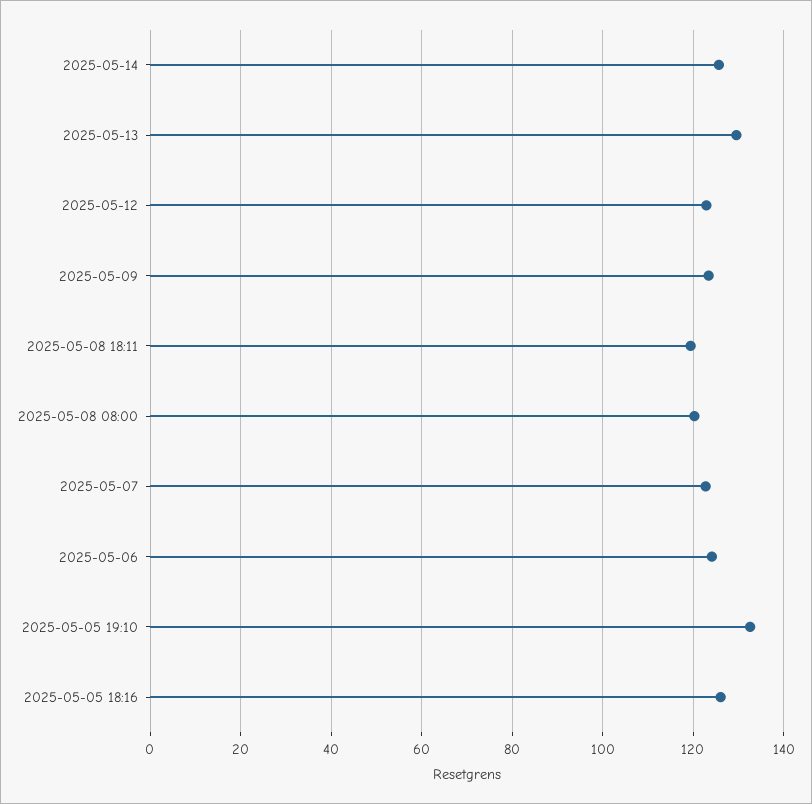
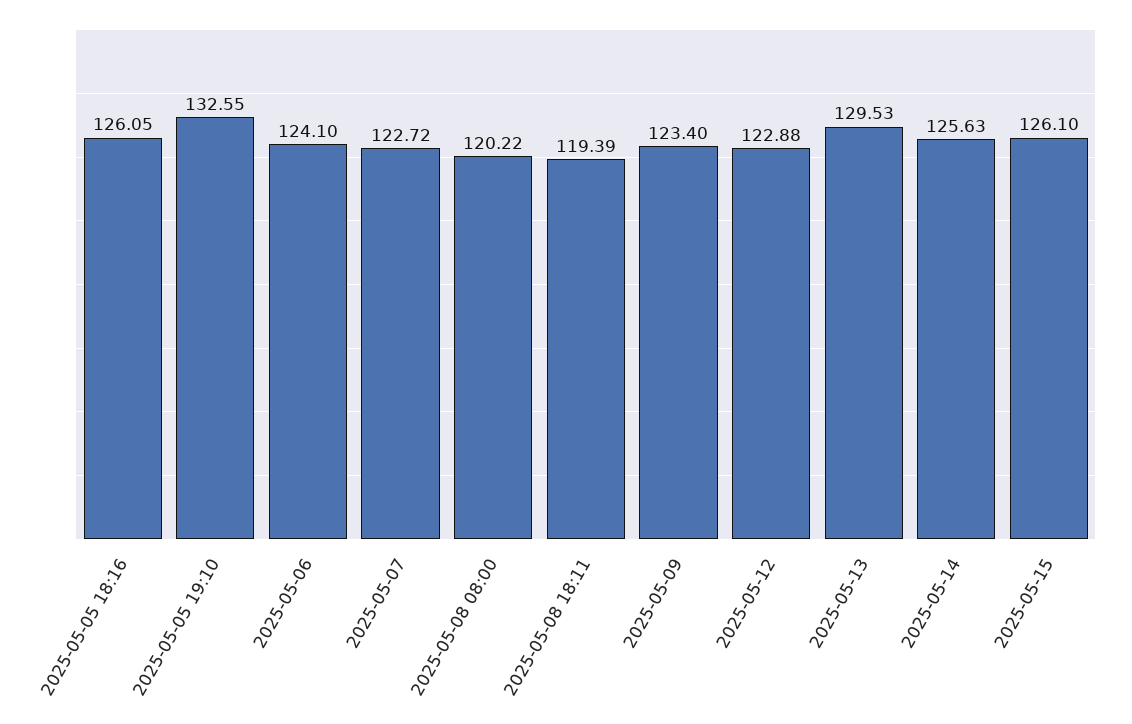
2025-05-15: none -> 126.1

